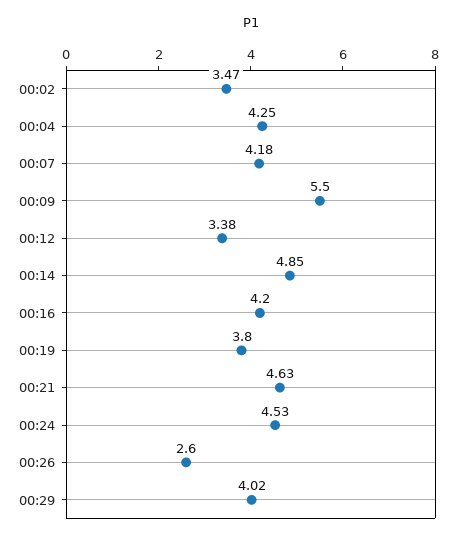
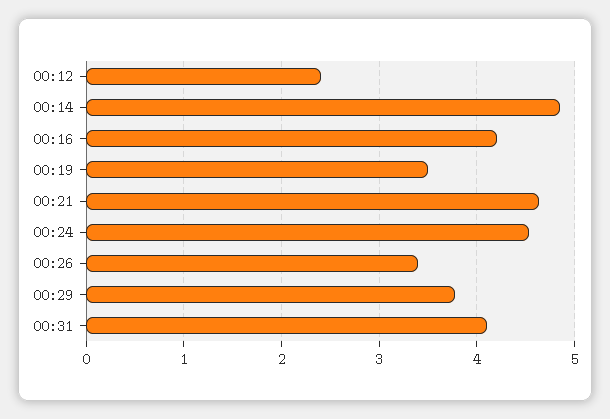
00:02: 3.47 -> none
00:04: 4.25 -> none
00:07: 4.18 -> none
00:09: 5.5 -> none
00:12: 3.38 -> 2.4
00:19: 3.8 -> 3.5
00:26: 2.6 -> 3.4
00:29: 4.02 -> 3.8
00:31: none -> 4.1

